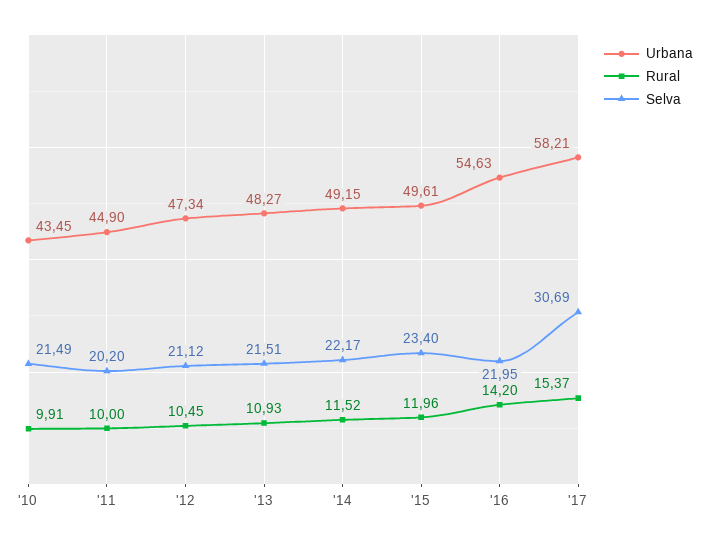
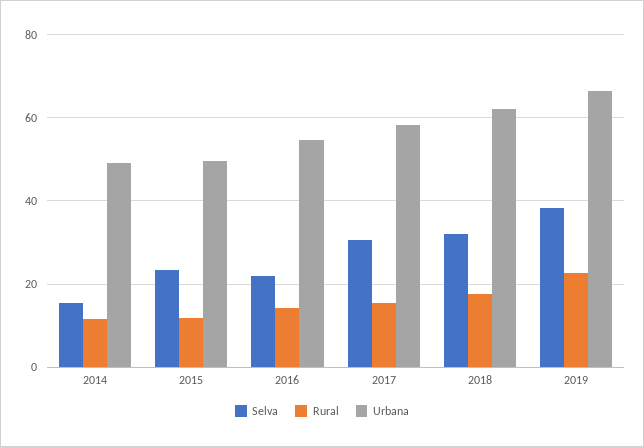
Urbana, '10: 43.45 -> none
Rural, '10: 9.91 -> none
Selva, '10: 21.49 -> none
Urbana, '11: 44.9 -> none
Rural, '11: 10 -> none
Selva, '11: 20.2 -> none
Urbana, '12: 47.34 -> none
Rural, '12: 10.45 -> none
Selva, '12: 21.12 -> none
Urbana, '13: 48.27 -> none
Rural, '13: 10.93 -> none
Selva, '13: 21.51 -> none
Selva, '14: 22.17 -> 16
Selva, 2018: none -> 32
Rural, 2018: none -> 18
Urbana, 2018: none -> 62
Selva, 2019: none -> 38
Rural, 2019: none -> 22
Urbana, 2019: none -> 66

